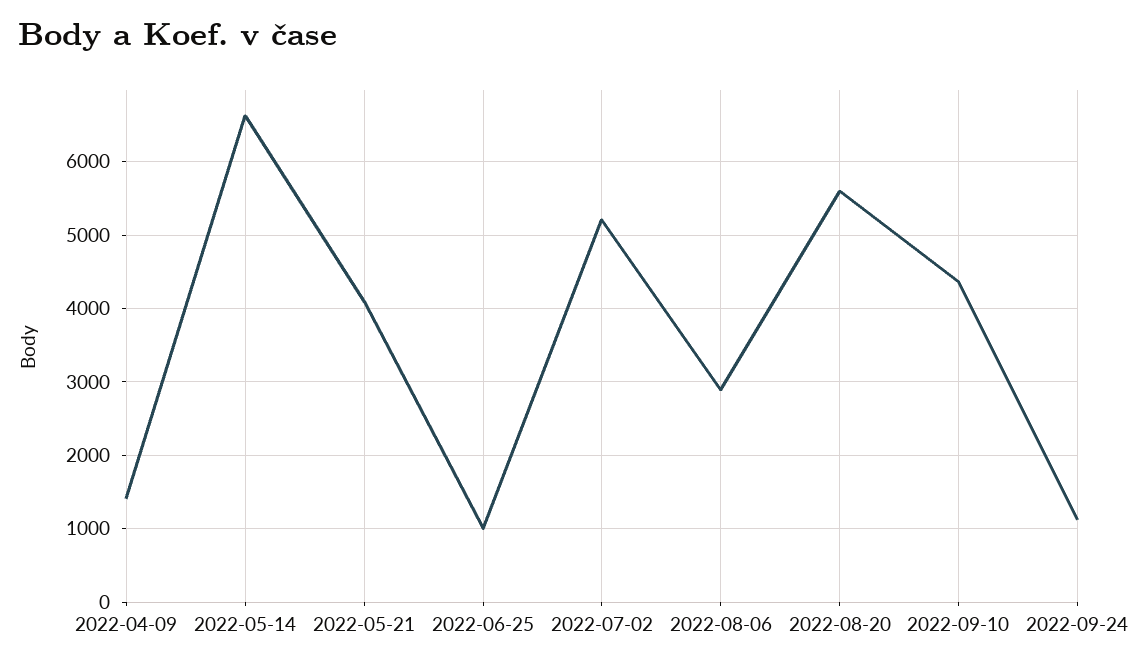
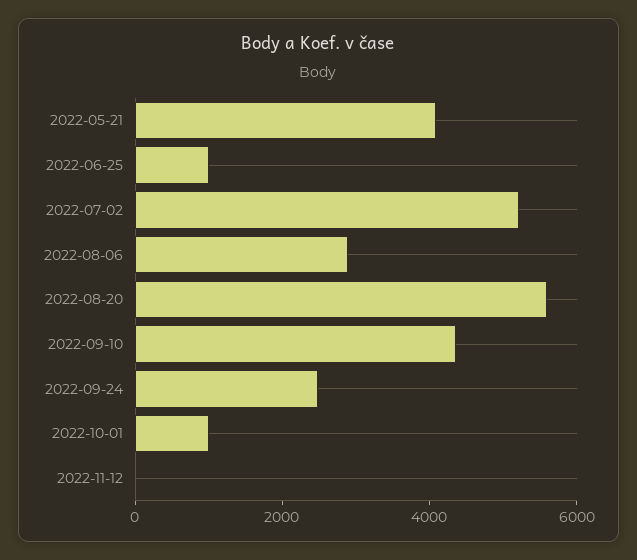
2022-04-09: 1400 -> none
2022-05-14: 6600 -> none
2022-09-24: 1100 -> 2500
2022-10-01: none -> 1000
2022-11-12: none -> 0

